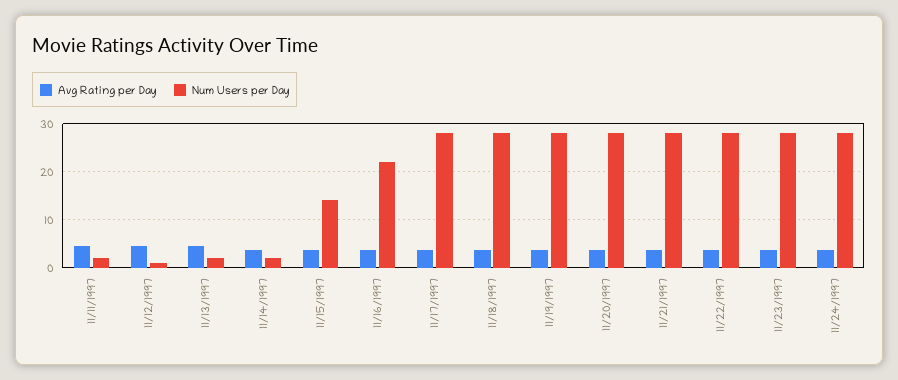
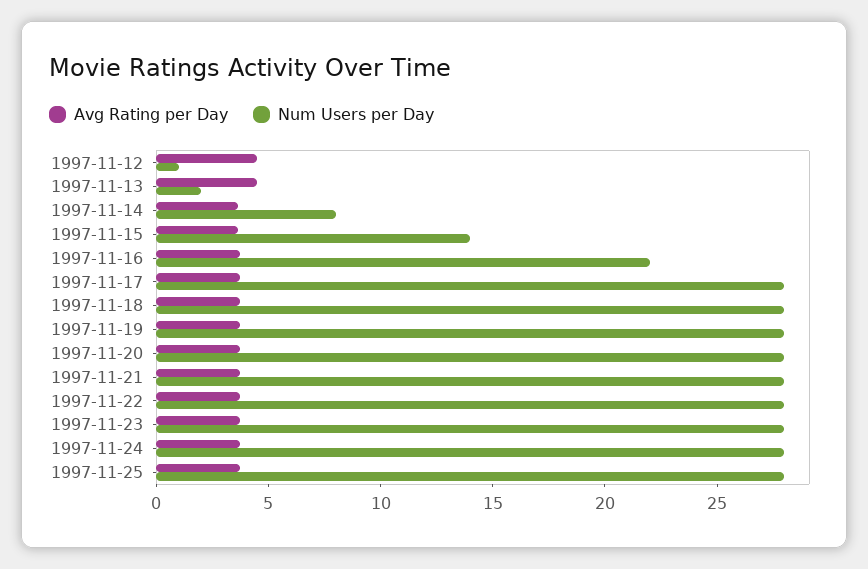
Avg Rating per Day, 11/11/1997: 4 -> none
Num Users per Day, 11/11/1997: 2 -> none
Num Users per Day, 11/14/1997: 2 -> 8
Avg Rating per Day, 1997-11-25: none -> 4
Num Users per Day, 1997-11-25: none -> 28

